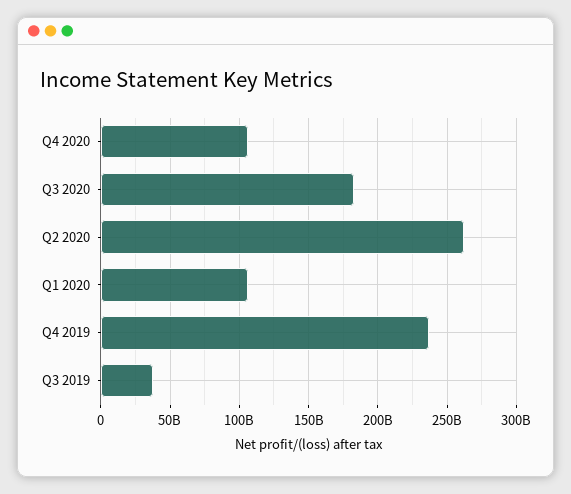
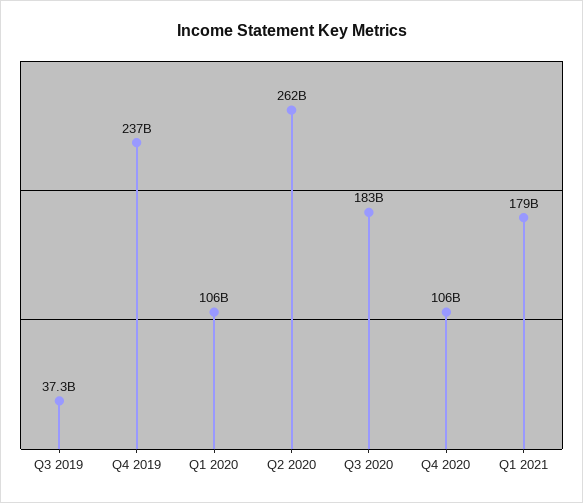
Q1 2021: none -> 179000000000

